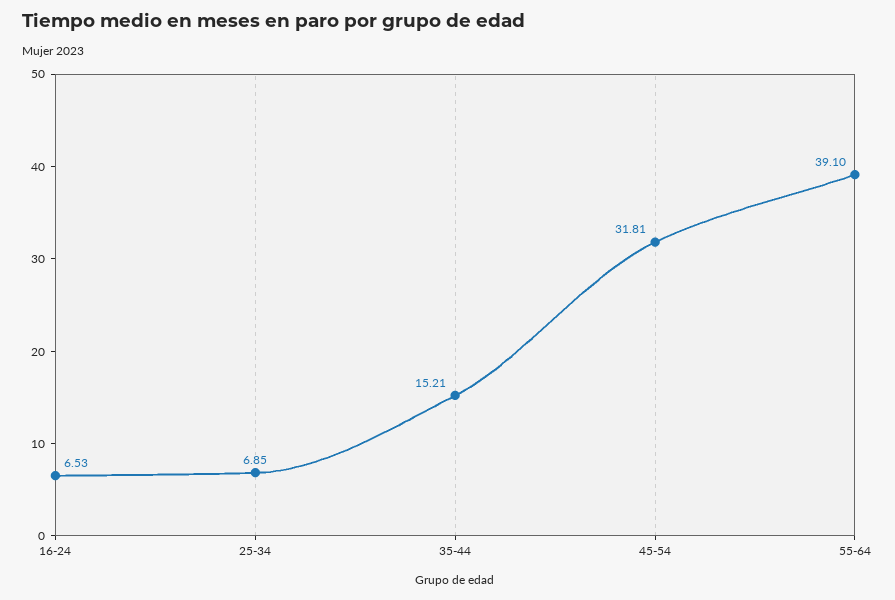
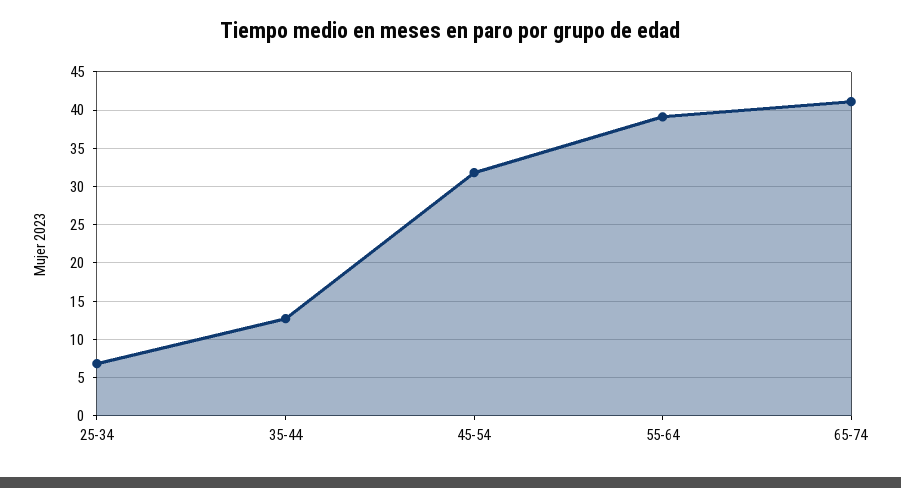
16-24: 6.53 -> none
35-44: 15.21 -> 13
65-74: none -> 41

